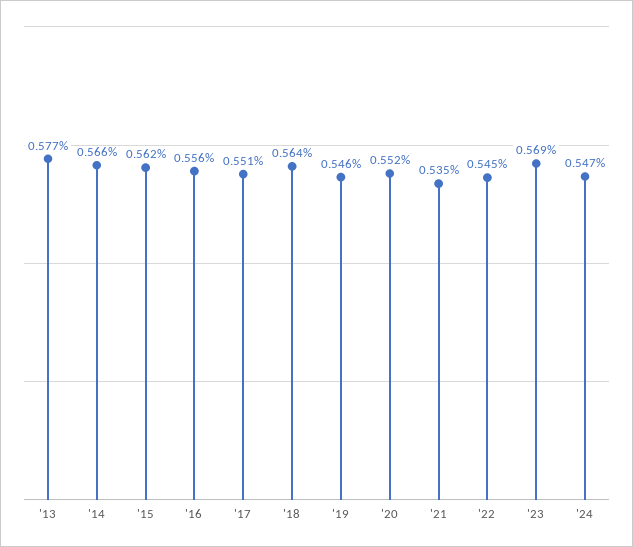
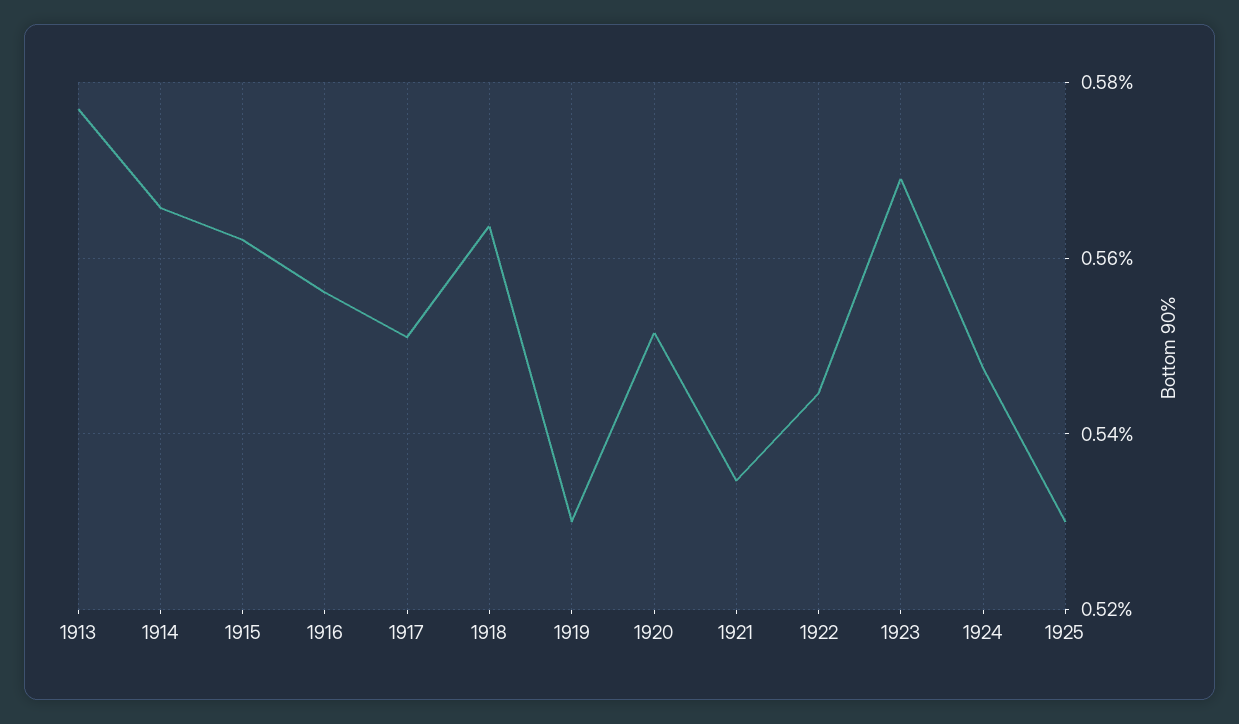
'19: 0.546 -> 0.53
1925: none -> 0.53

